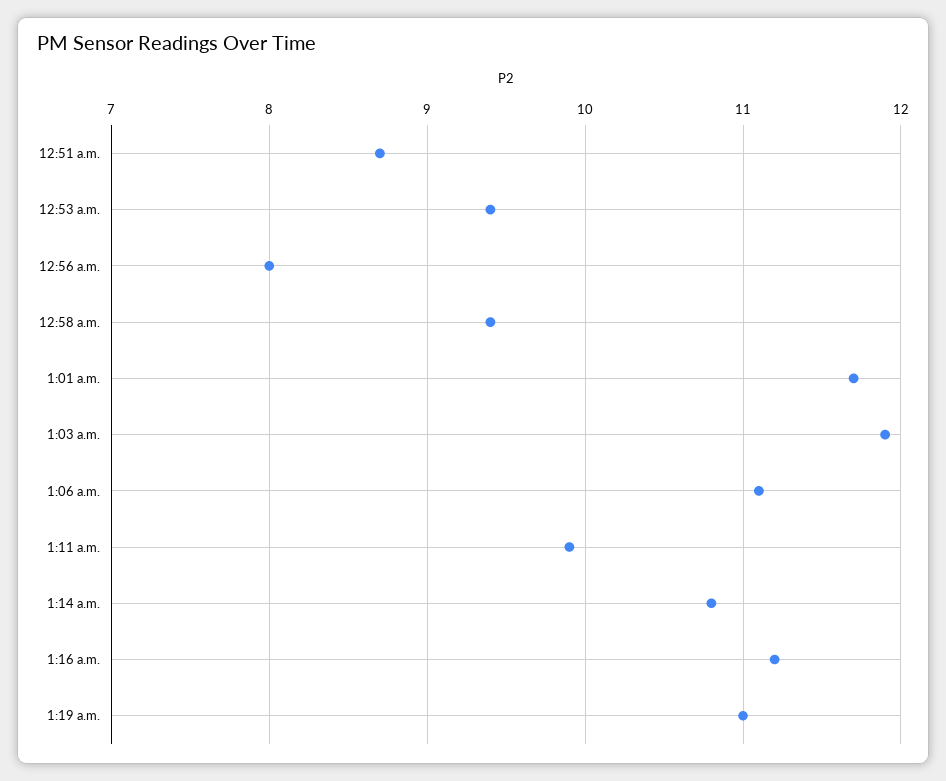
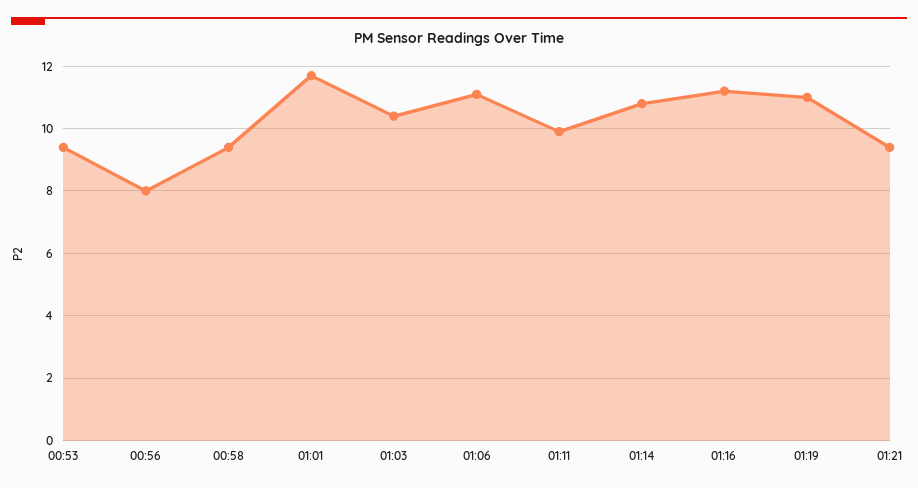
12:51 a.m.: 8.7 -> none
1:03 a.m.: 11.9 -> 10.5
01:21: none -> 9.5

